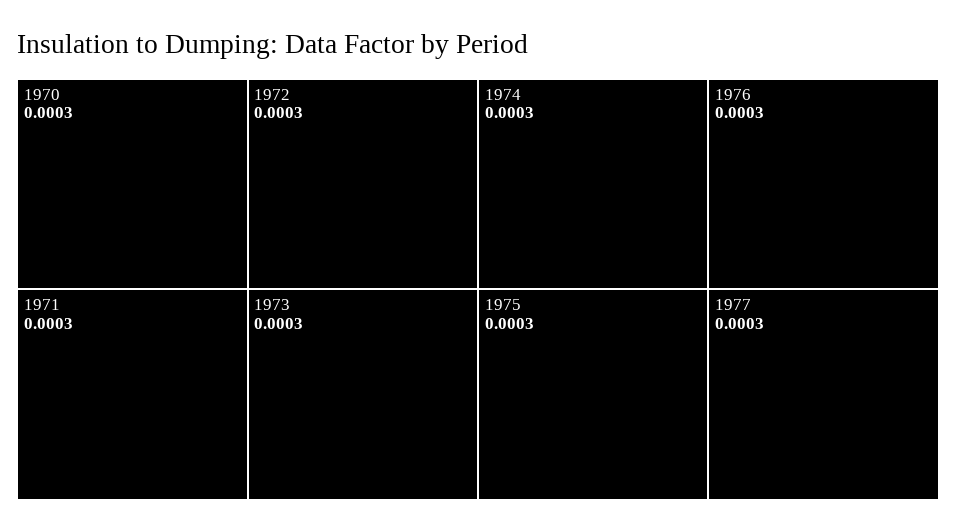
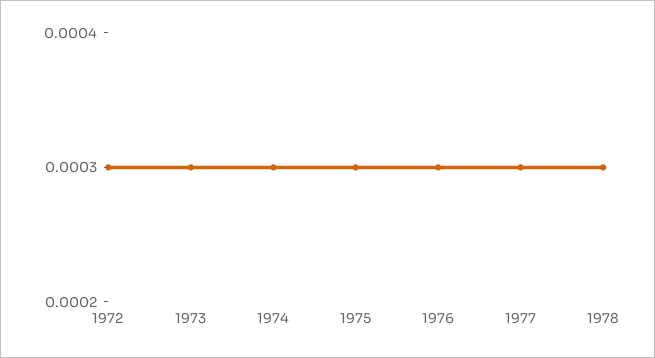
1970: 0.0003 -> none
1971: 0.0003 -> none
1978: none -> 0.0003

